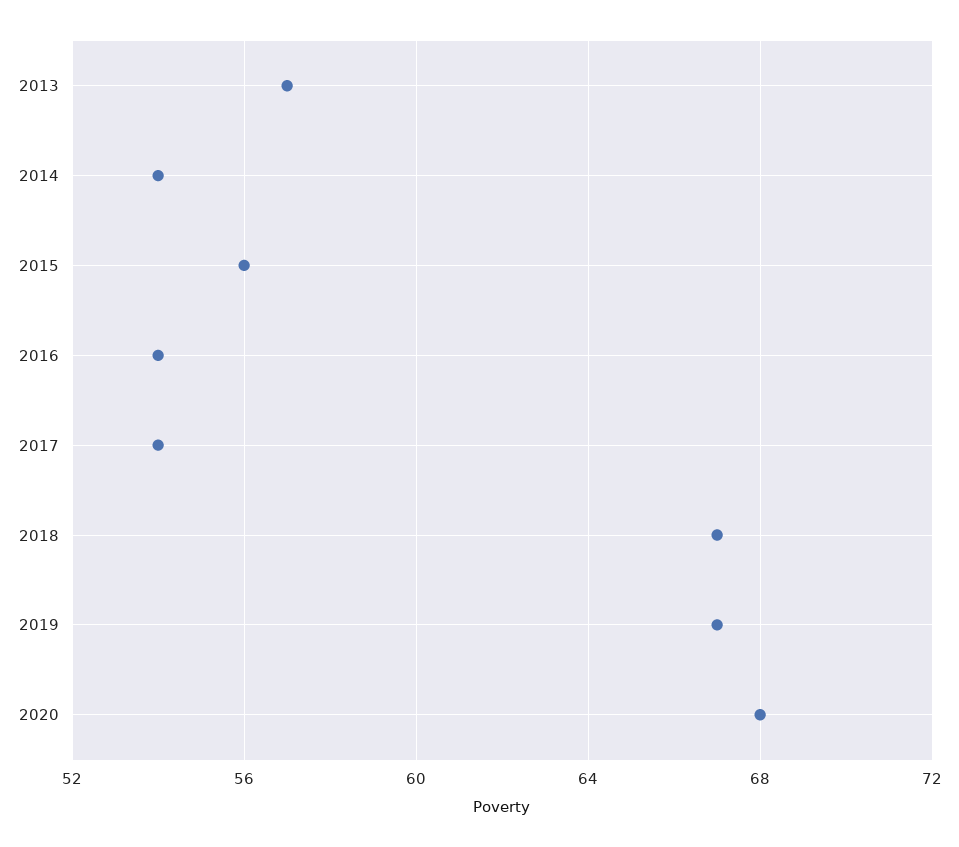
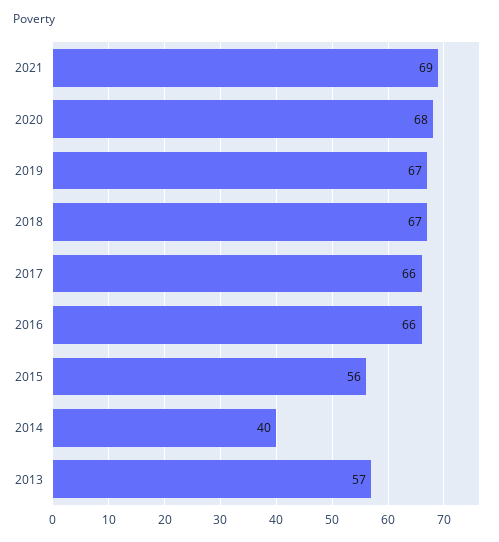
2014: 54 -> 40
2016: 54 -> 66
2017: 54 -> 66
2021: none -> 69

